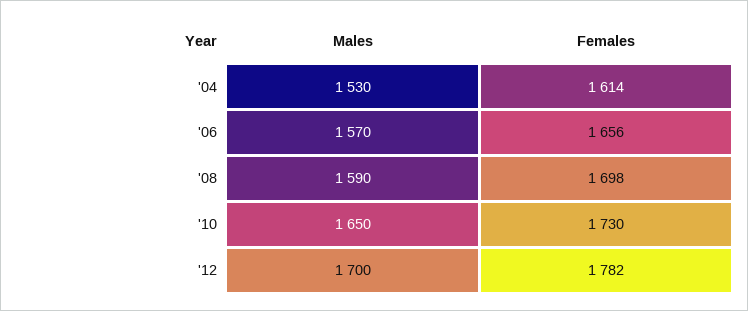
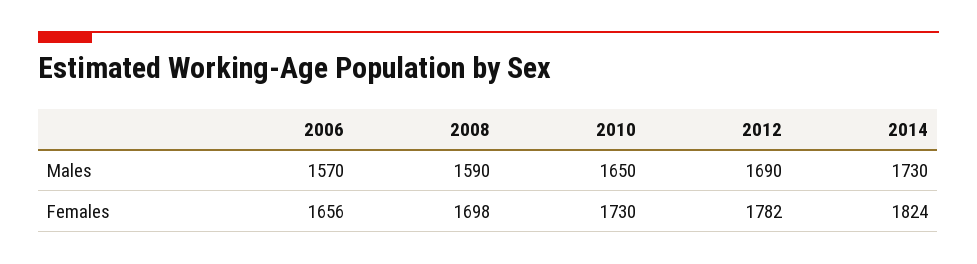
Males, '04: 1530 -> none
Females, '04: 1614 -> none
Males, '12: 1700 -> 1690
Males, 2014: none -> 1730
Females, 2014: none -> 1824

